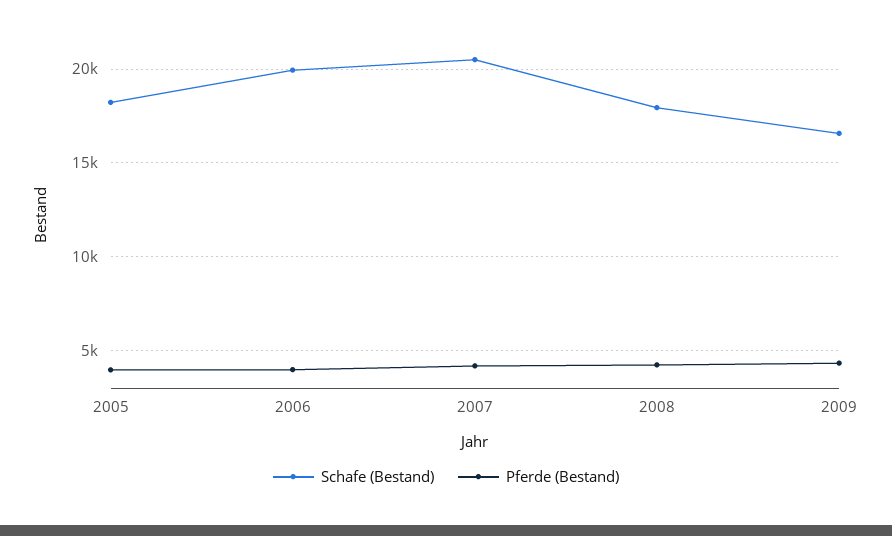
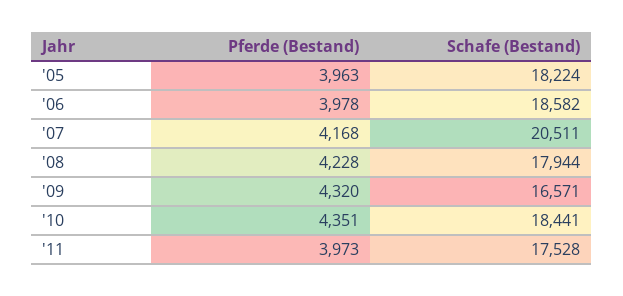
Schafe (Bestand), 2006: 20000 -> 18582
Pferde (Bestand), '10: none -> 4351
Schafe (Bestand), '10: none -> 18441
Pferde (Bestand), '11: none -> 3973
Schafe (Bestand), '11: none -> 17528

